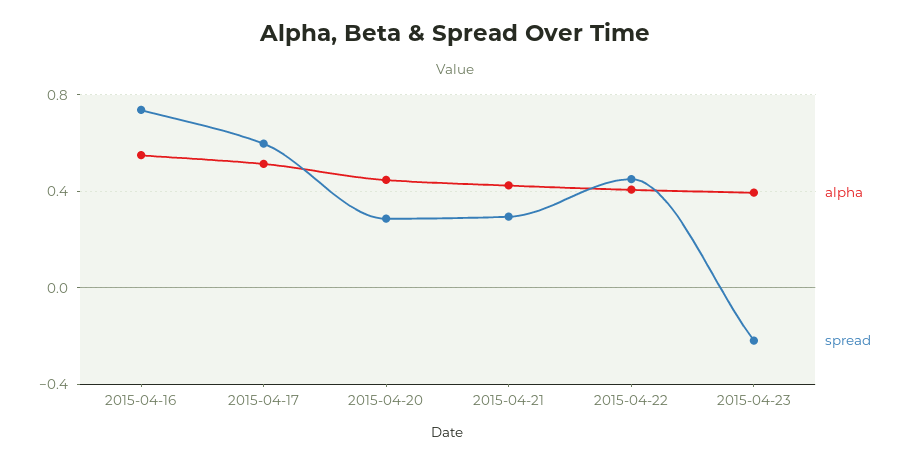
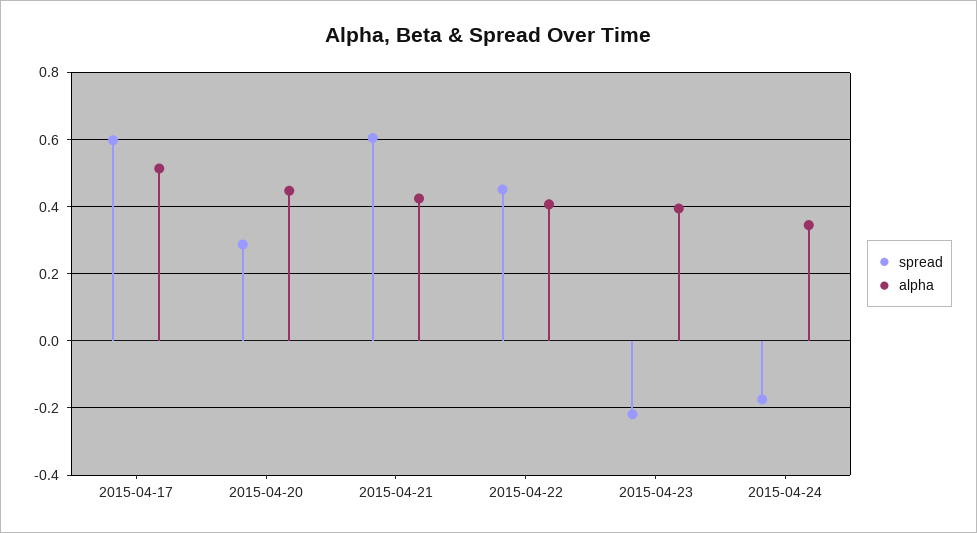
alpha, 2015-04-16: 0.55 -> none
spread, 2015-04-16: 0.75 -> none
spread, 2015-04-21: 0.3 -> 0.6
spread, 2015-04-24: none -> -0.18
alpha, 2015-04-24: none -> 0.34

